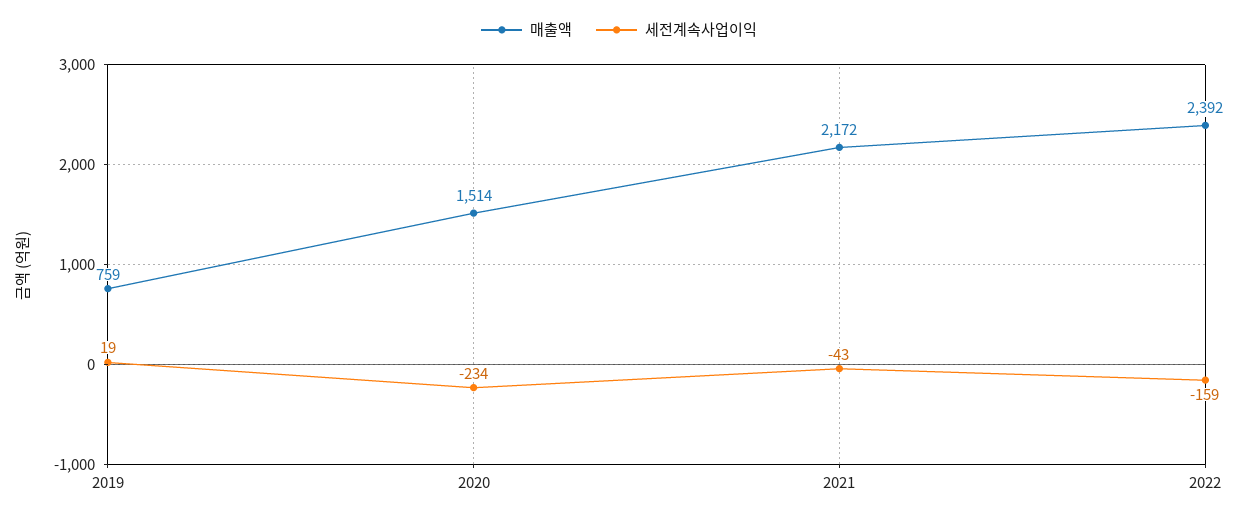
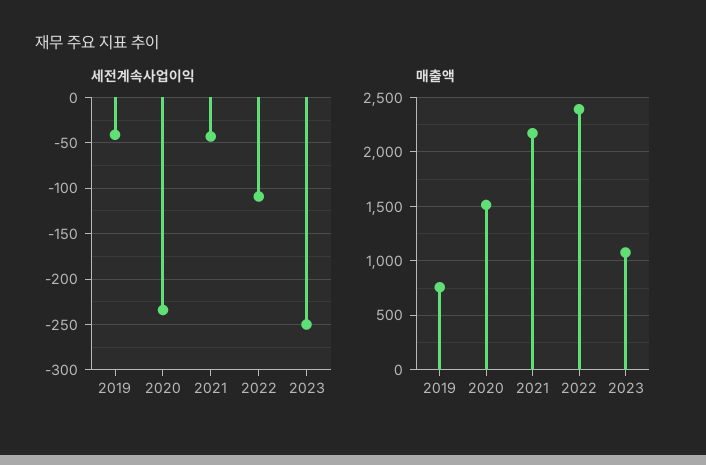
세전계속사업이익, 2019: 19 -> -40
세전계속사업이익, 2022: -159 -> -110
세전계속사업이익, 2023: none -> -250
매출액, 2023: none -> 1100

